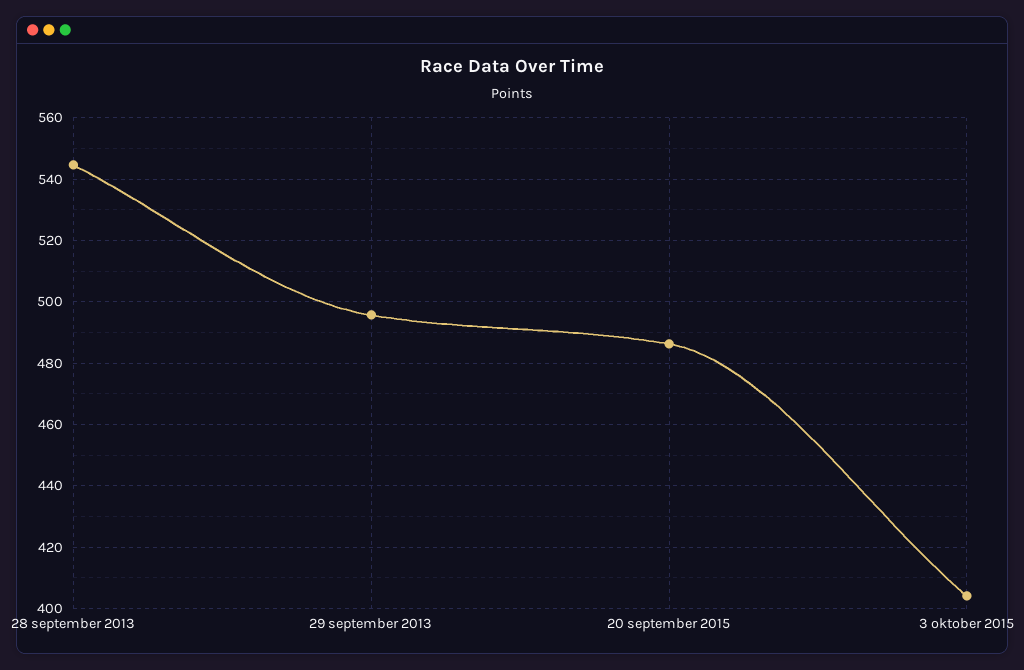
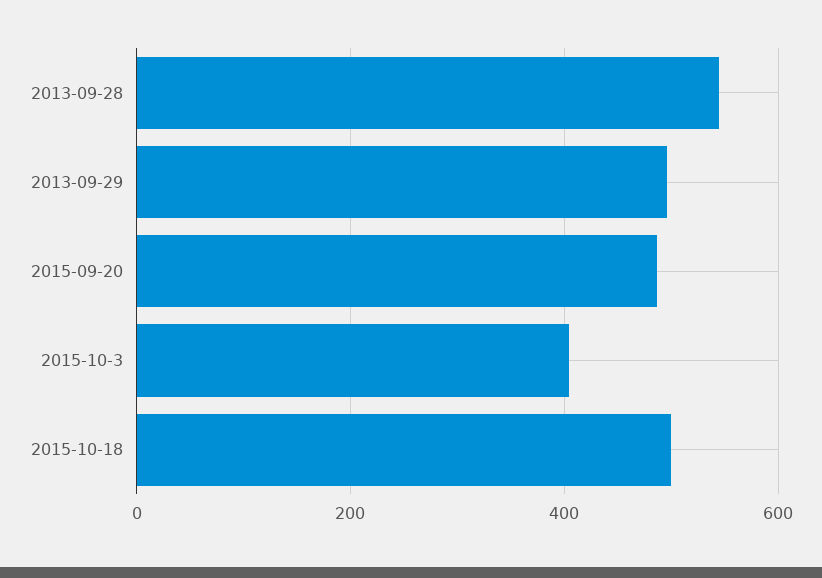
2015-10-18: none -> 500

